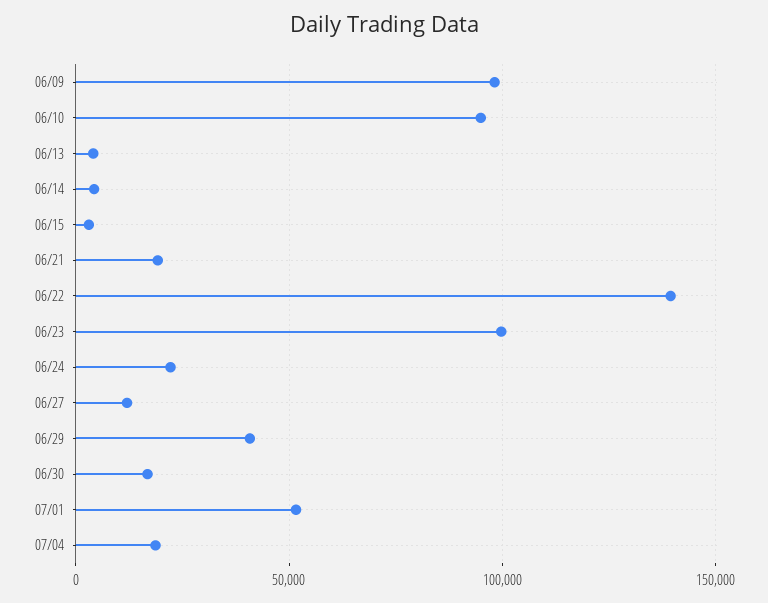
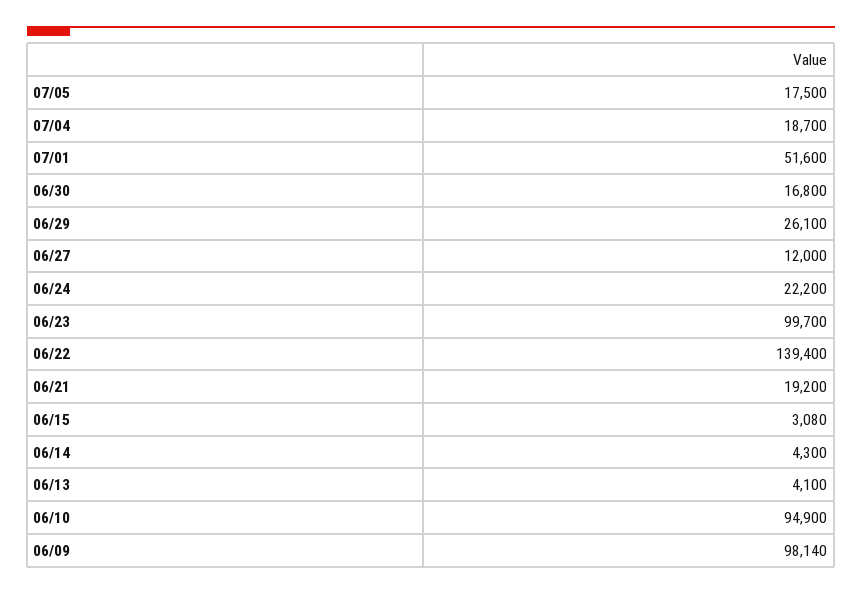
06/29: 40000 -> 26100
07/05: none -> 17500

